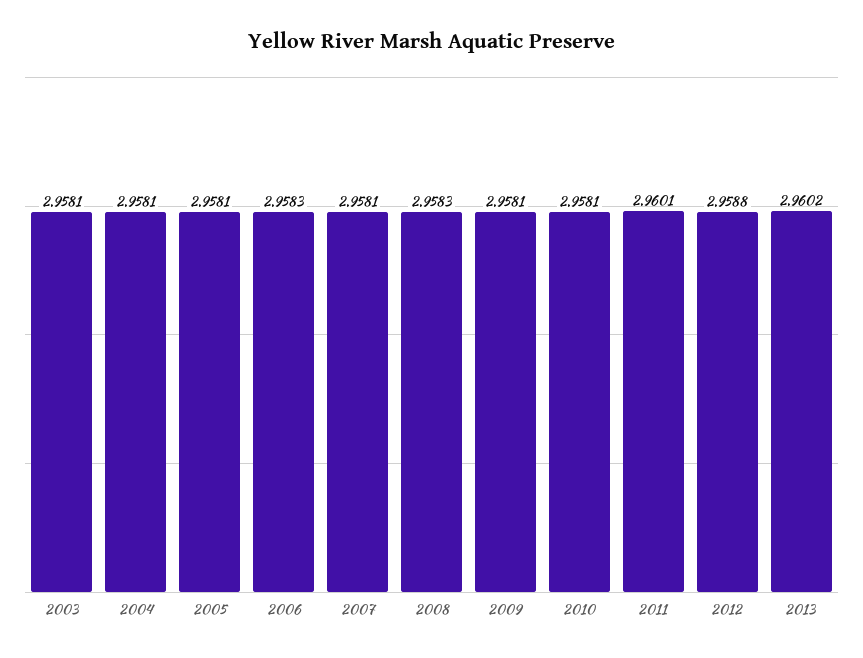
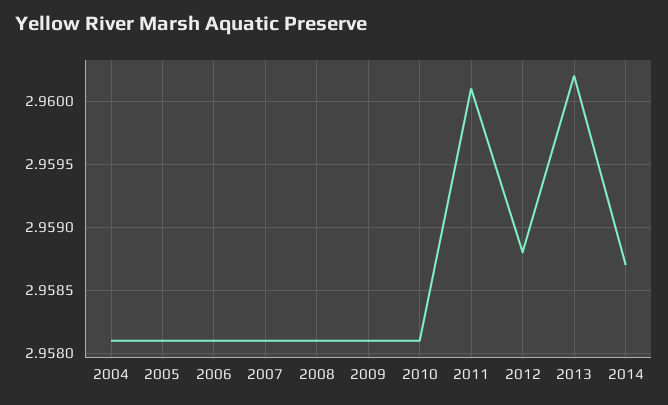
2003: 2.9581 -> none
2006: 2.9583 -> 2.9581
2008: 2.9583 -> 2.9581
2014: none -> 2.9587

